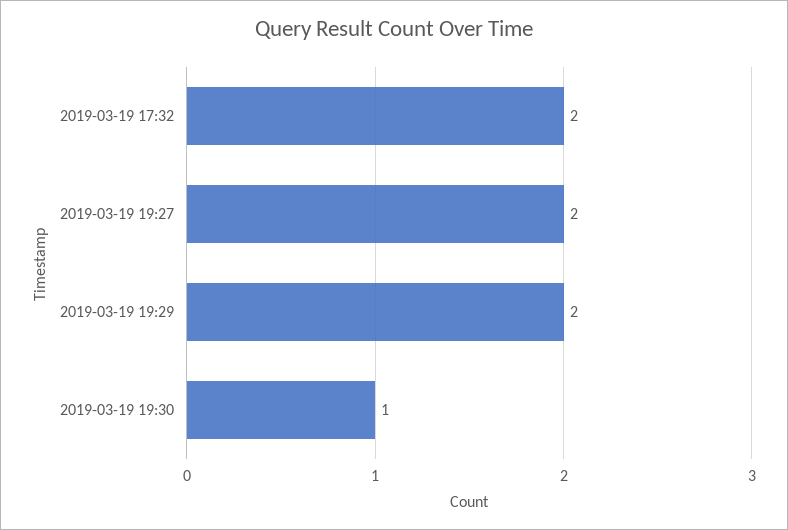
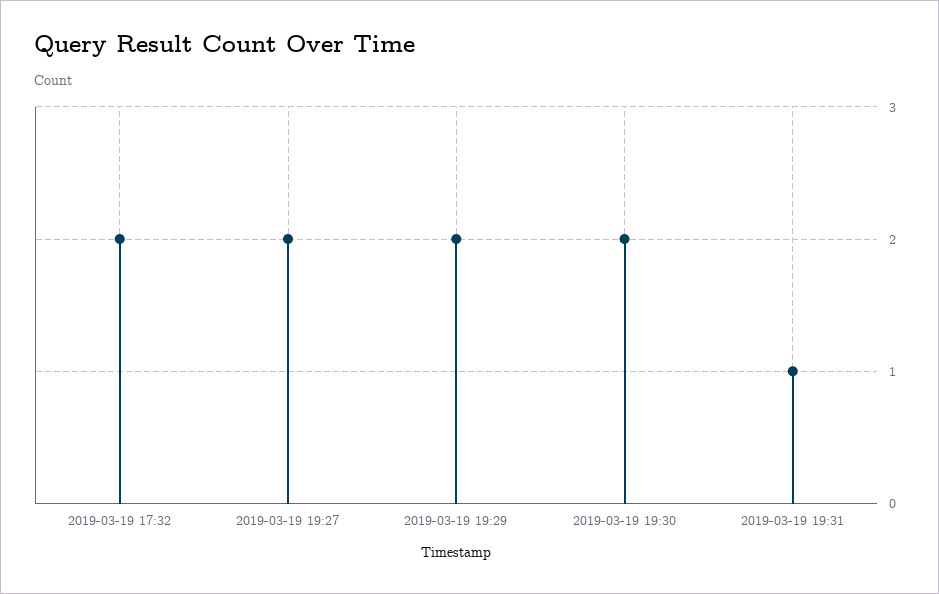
2019-03-19 19:30: 1 -> 2
2019-03-19 19:31: none -> 1

